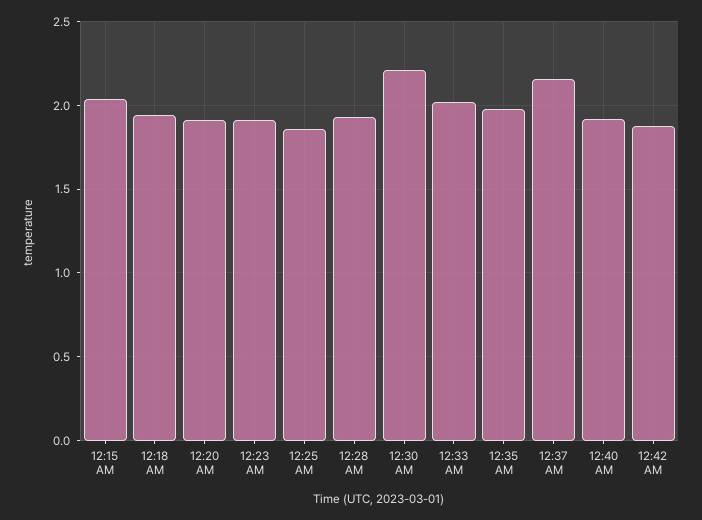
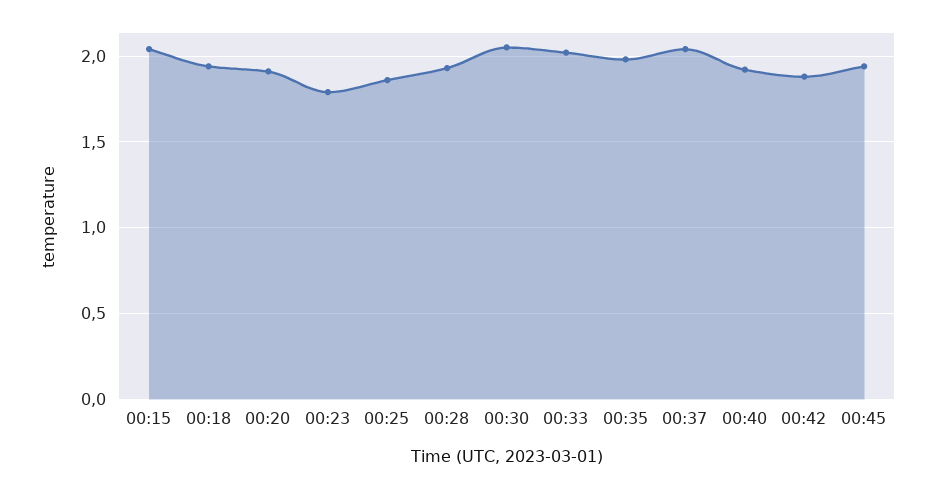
12:23 AM: 1.9 -> 1.8
12:30 AM: 2.2 -> 2.05
12:37 AM: 2.15 -> 2.05
00:45: none -> 1.95

